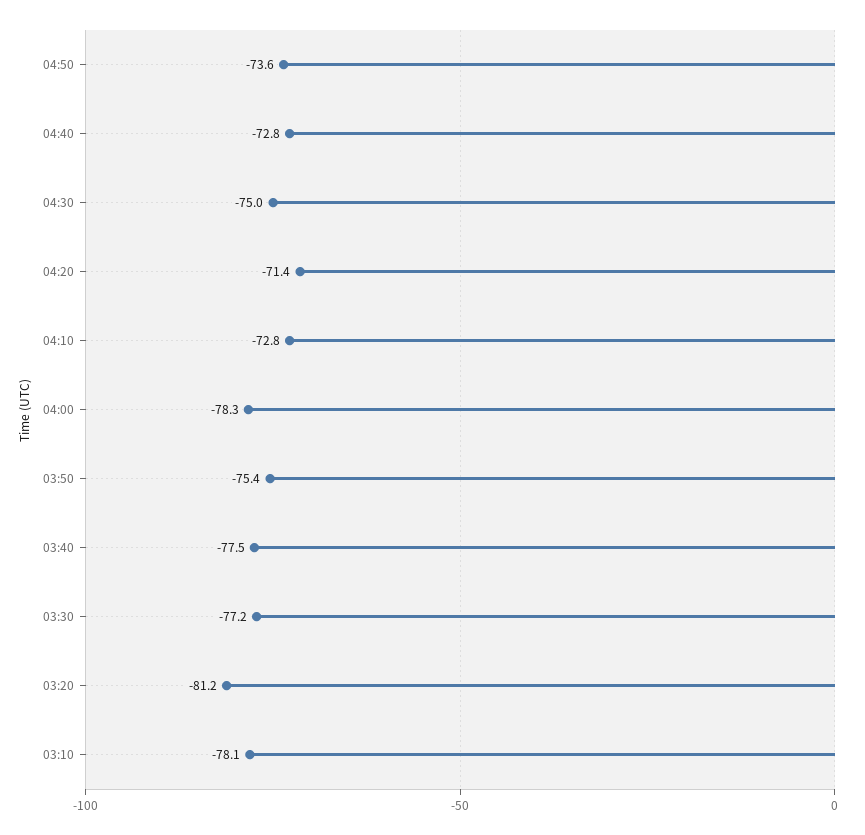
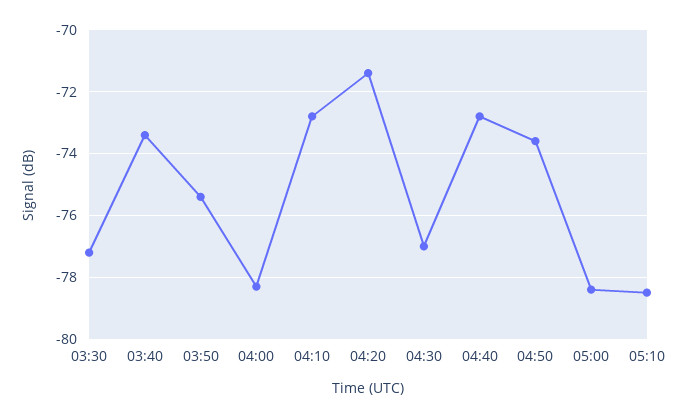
04:30: -75 -> -77
03:40: -77.5 -> -73.5
03:20: -81.2 -> none
03:10: -78.1 -> none
05:00: none -> -78.5
05:10: none -> -78.5

